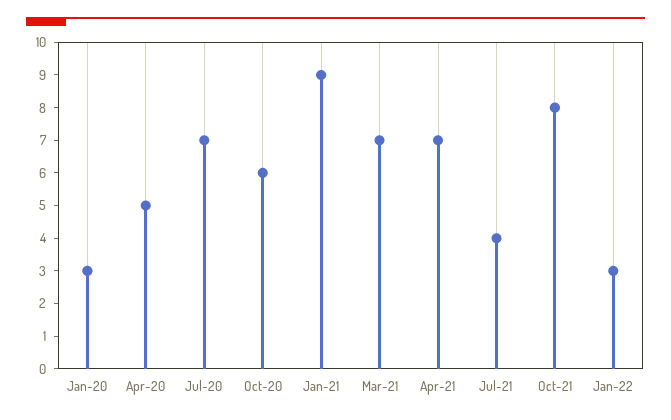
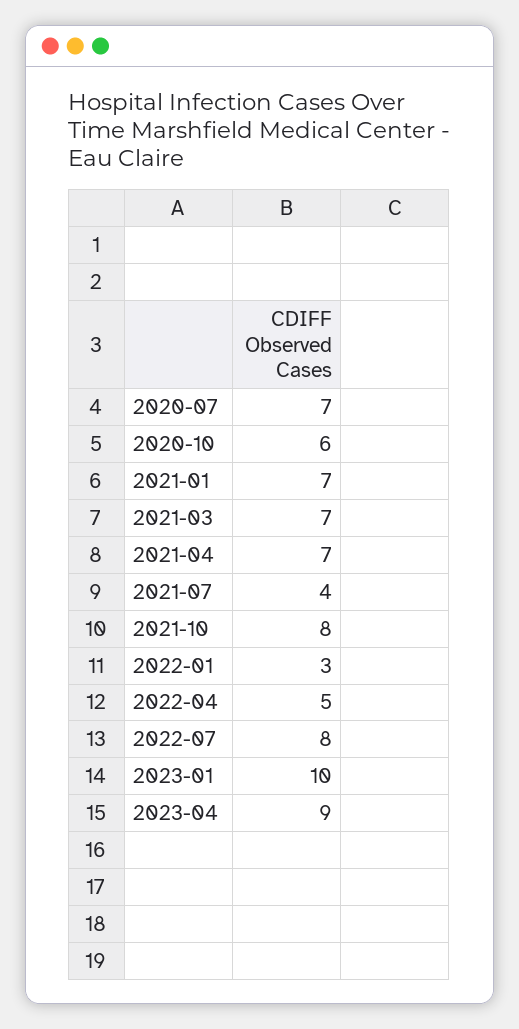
Jan-20: 3 -> none
Apr-20: 5 -> none
Jan-21: 9 -> 7
2022-04: none -> 5
2022-07: none -> 8
2023-01: none -> 10
2023-04: none -> 9

